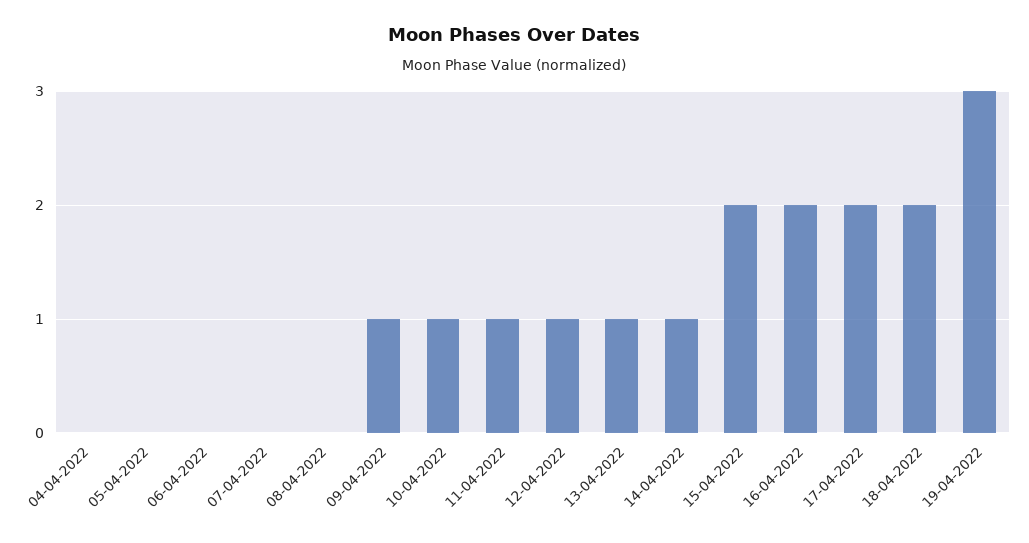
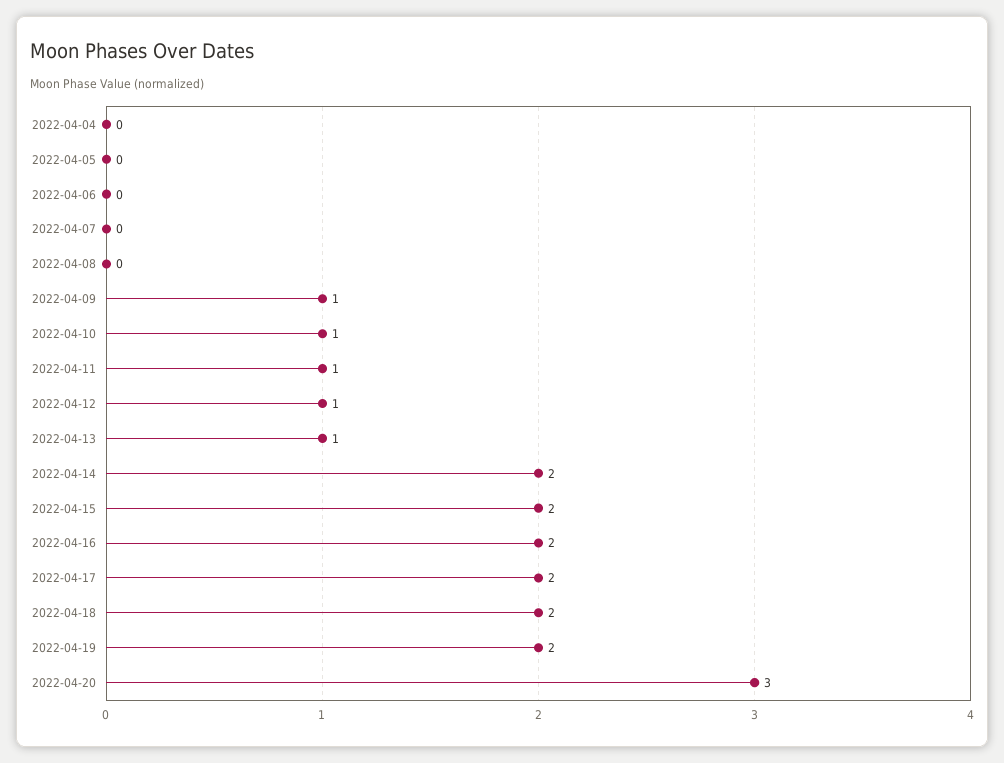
14-04-2022: 1 -> 2
19-04-2022: 3 -> 2
2022-04-20: none -> 3

